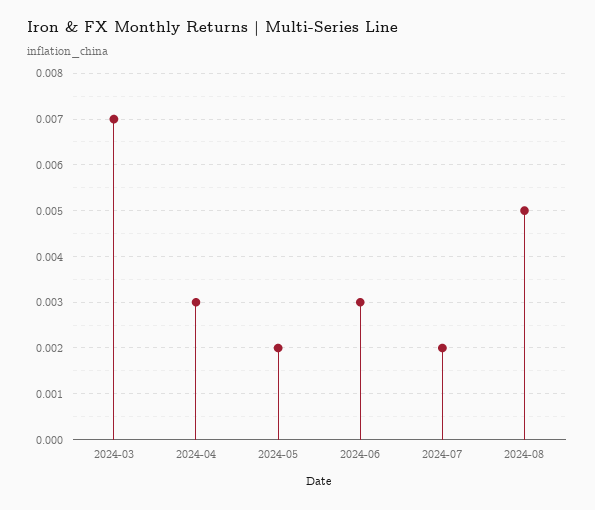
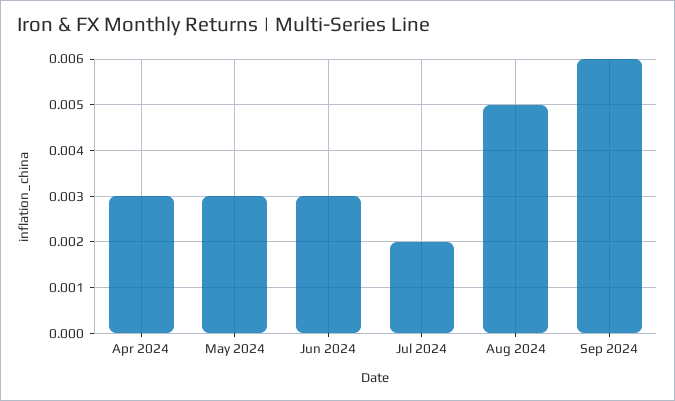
2024-03: 0.007 -> none
2024-05: 0.002 -> 0.003
Sep 2024: none -> 0.006

